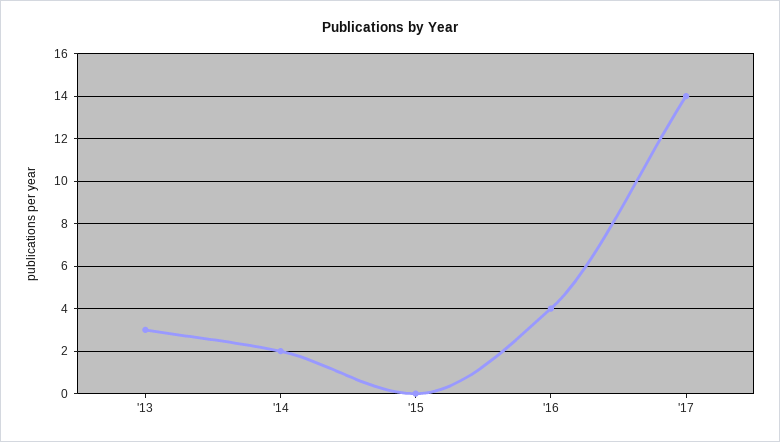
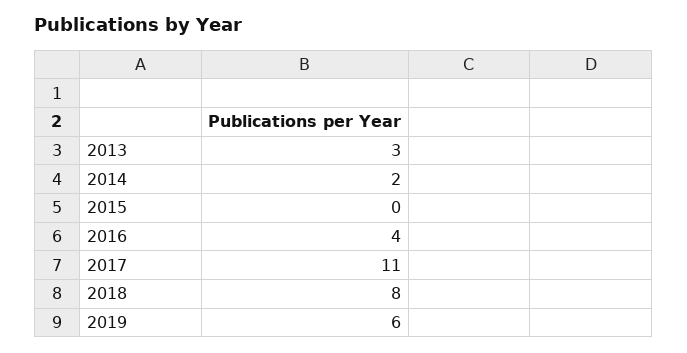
'17: 14 -> 11
2018: none -> 8
2019: none -> 6

